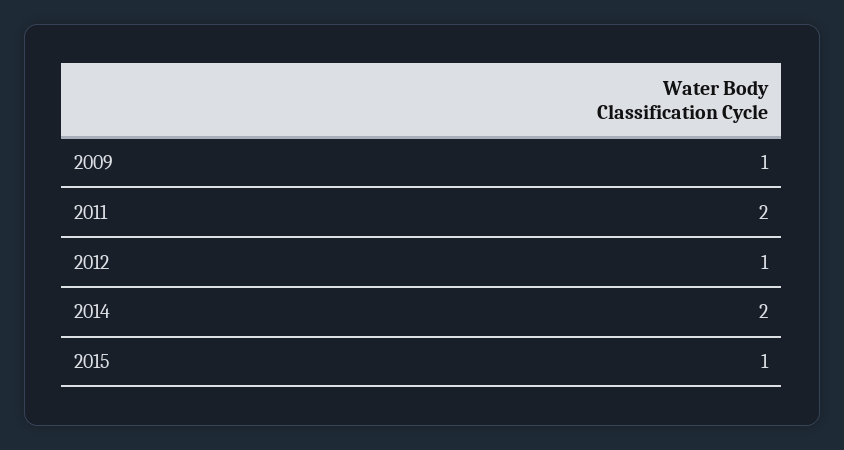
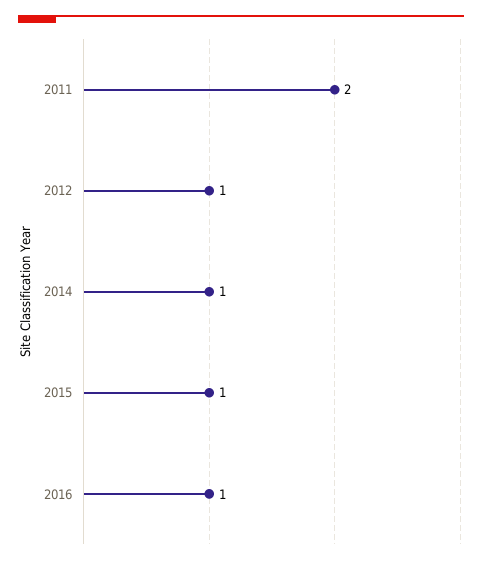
2009: 1 -> none
2014: 2 -> 1
2016: none -> 1

